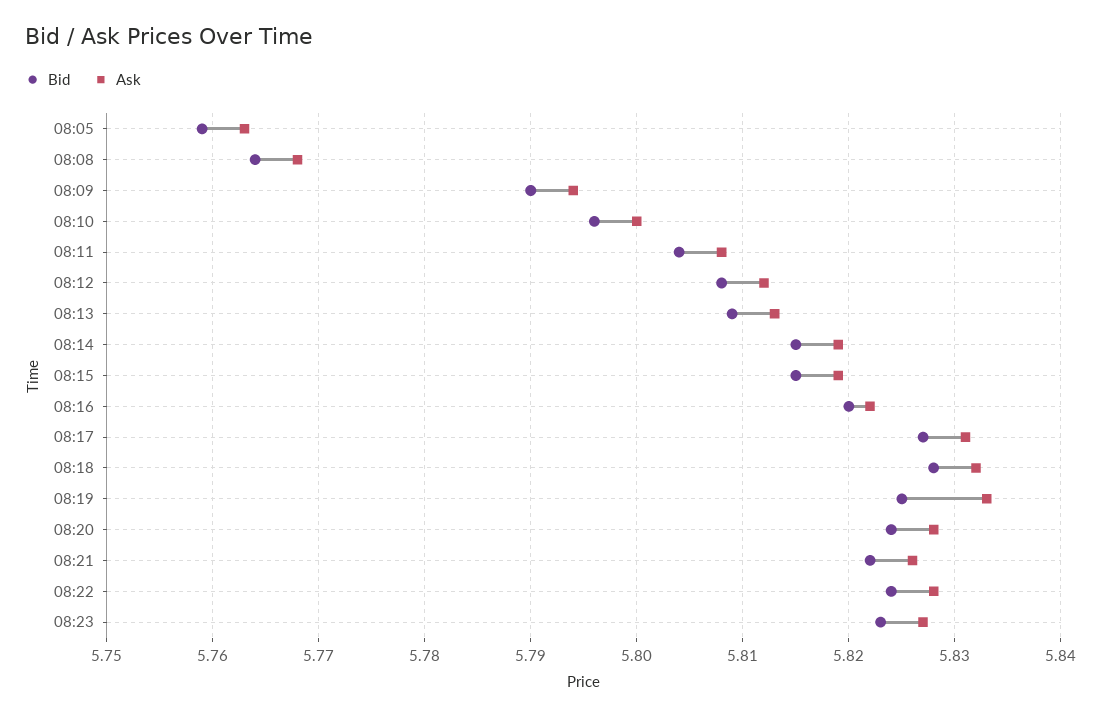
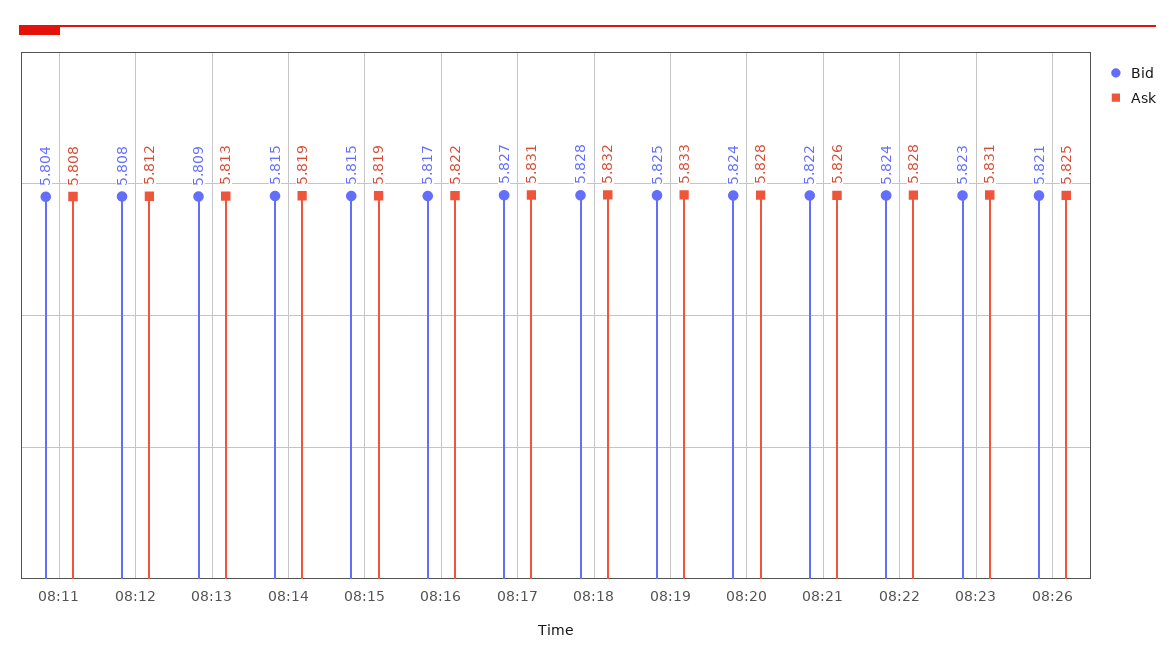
Bid, 08:05: 5.759 -> none
Ask, 08:05: 5.763 -> none
Bid, 08:08: 5.764 -> none
Ask, 08:08: 5.768 -> none
Bid, 08:09: 5.79 -> none
Ask, 08:09: 5.794 -> none
Bid, 08:10: 5.796 -> none
Ask, 08:10: 5.8 -> none
Bid, 08:16: 5.82 -> 5.817
Ask, 08:23: 5.827 -> 5.831
Bid, 08:26: none -> 5.821
Ask, 08:26: none -> 5.825

